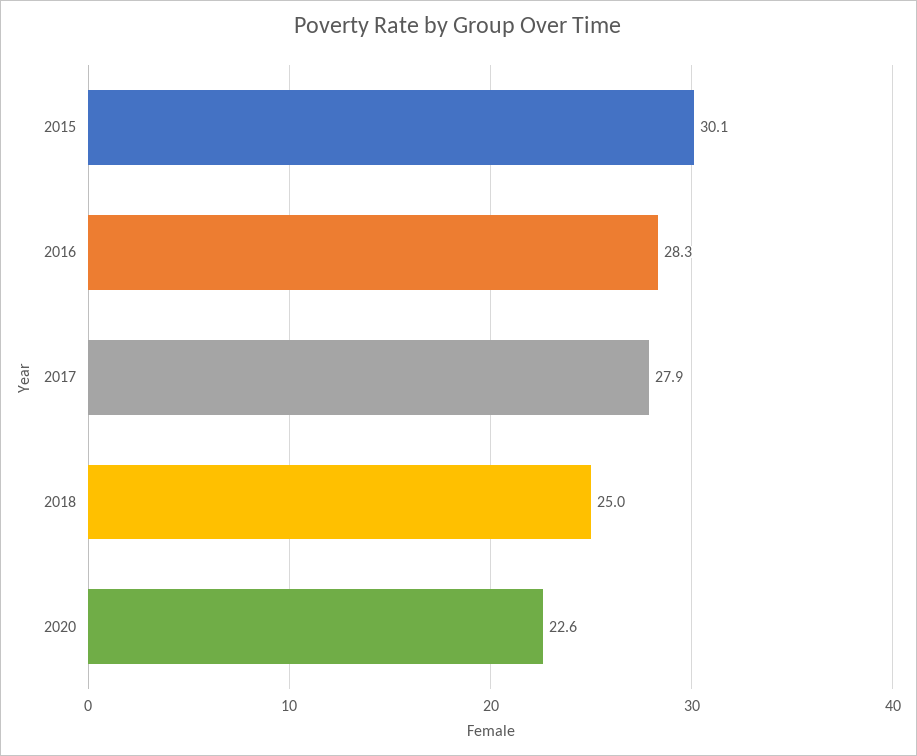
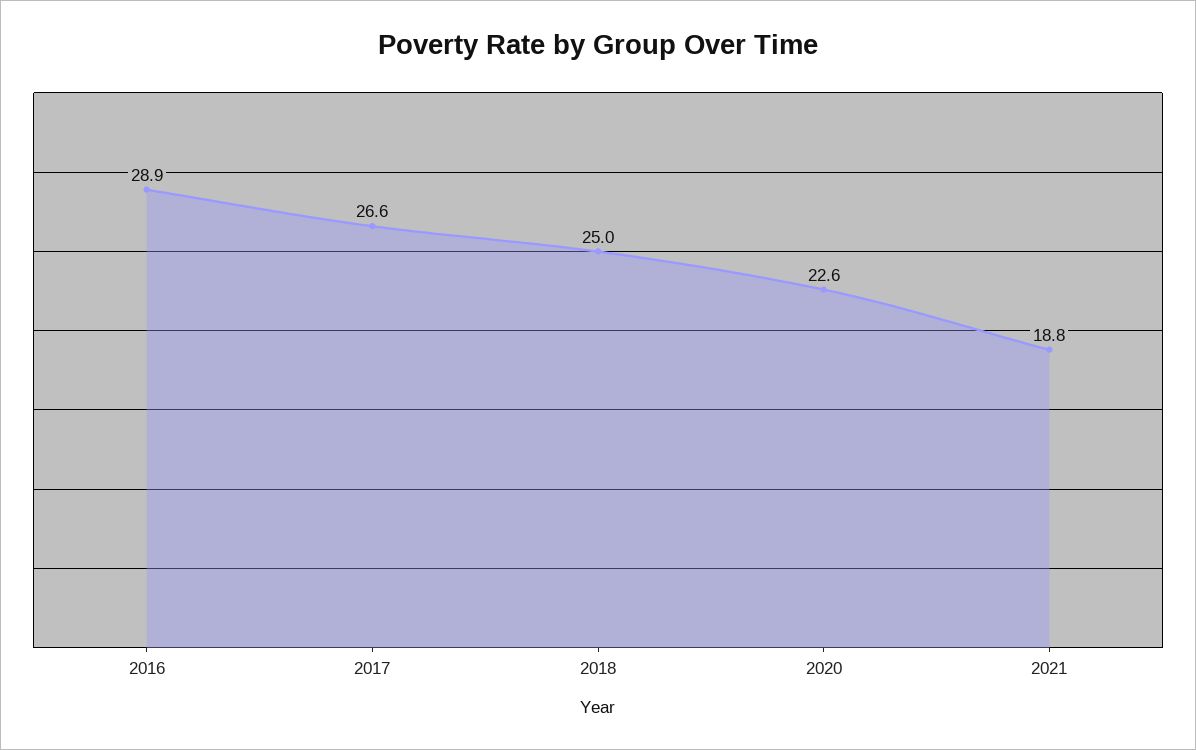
2015: 30.1 -> none
2016: 28.3 -> 28.9
2017: 27.9 -> 26.6
2021: none -> 18.8

